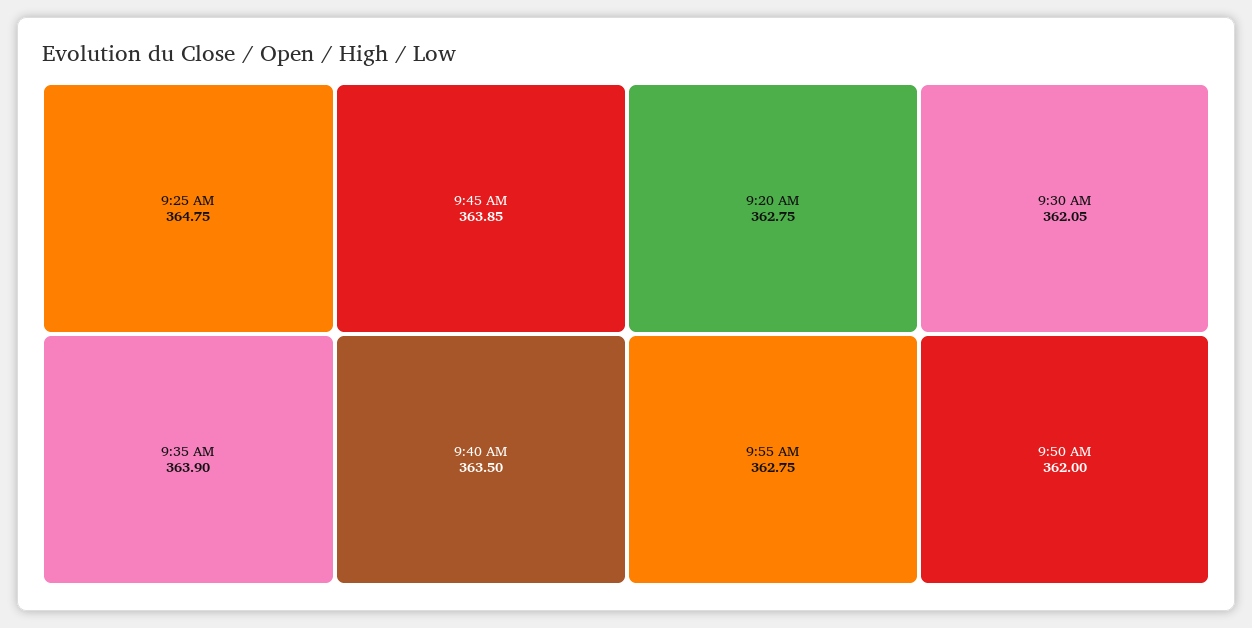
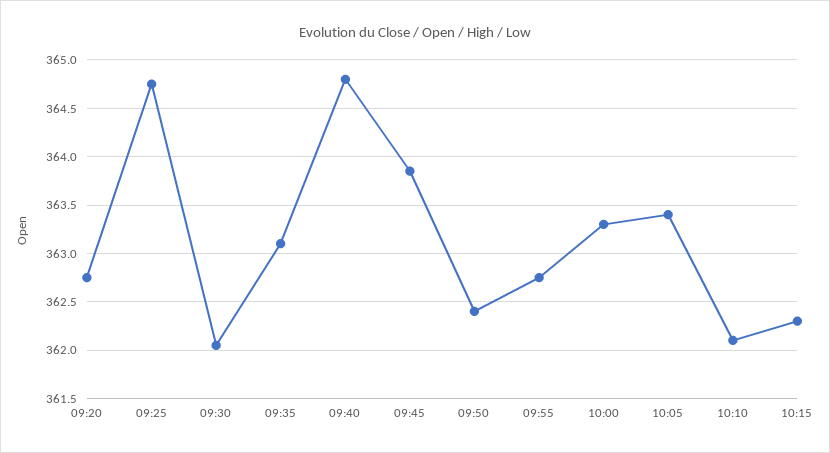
9:35 AM: 363.9 -> 363.1
9:40 AM: 363.5 -> 364.8
9:50 AM: 362 -> 362.4
10:00: none -> 363.3
10:05: none -> 363.4
10:10: none -> 362.1
10:15: none -> 362.3

